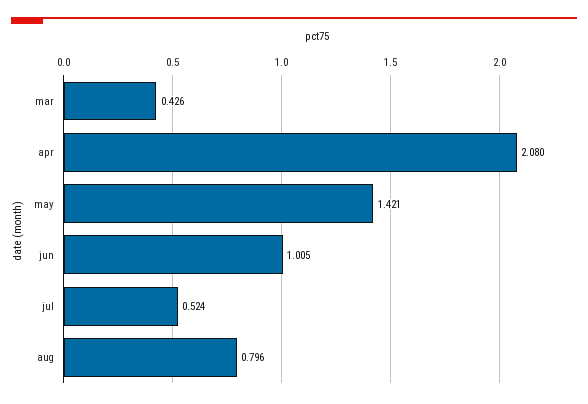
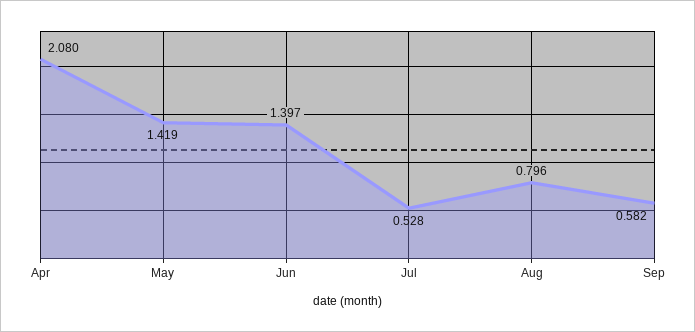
mar: 0.426 -> none
may: 1.421 -> 1.419
jun: 1.005 -> 1.397
jul: 0.524 -> 0.528
Sep: none -> 0.582

